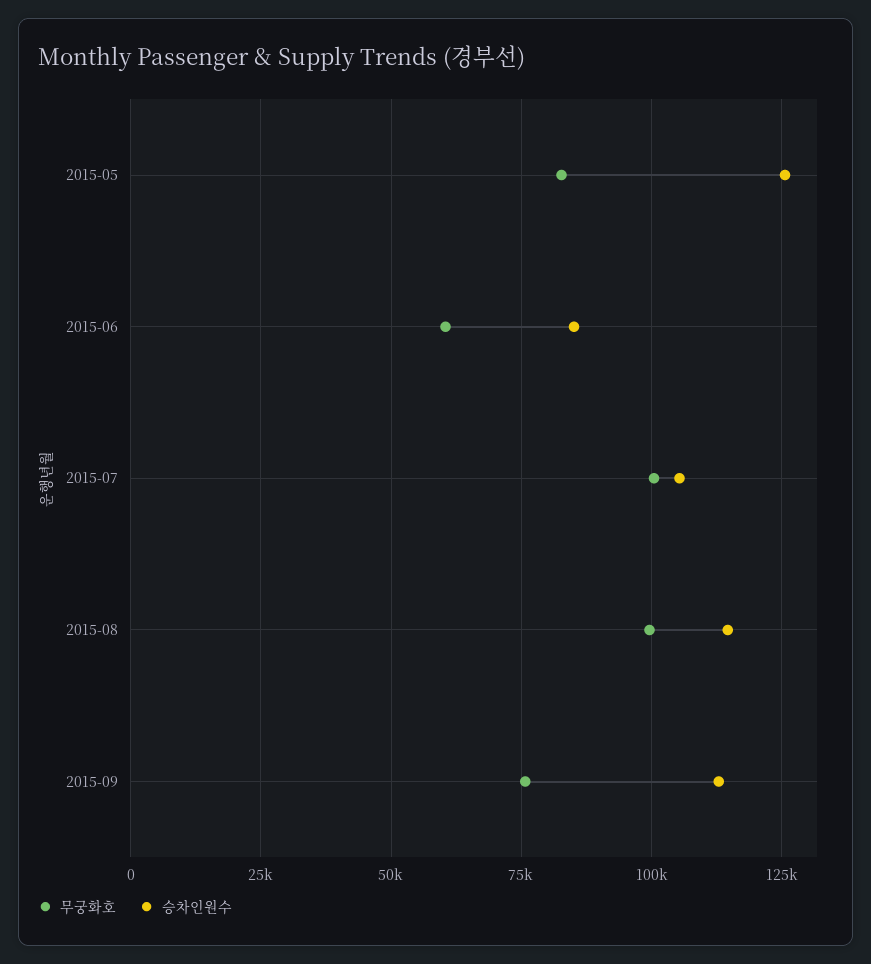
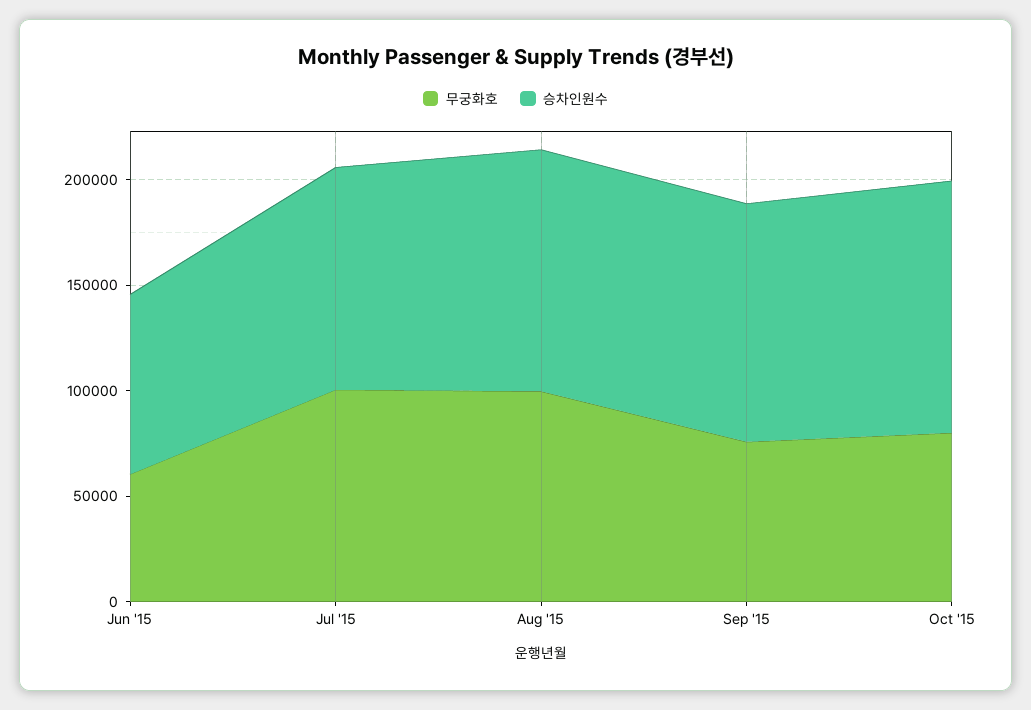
무궁화호, 2015-05: 82500 -> none
승차인원수, 2015-05: 125000 -> none
무궁화호, Oct '15: none -> 80000
승차인원수, Oct '15: none -> 120000

